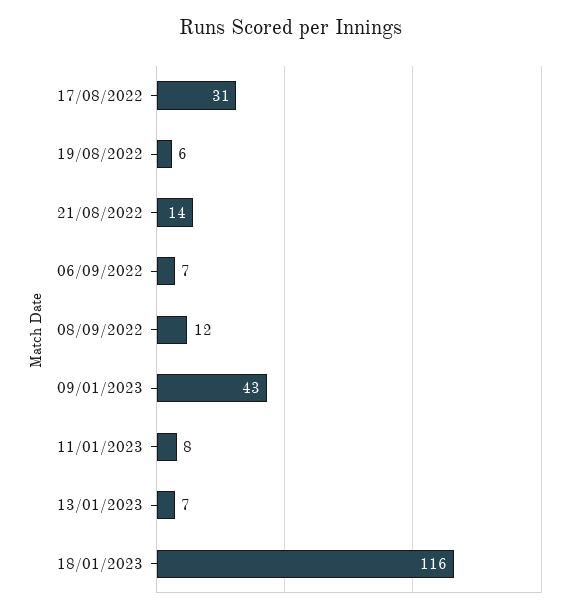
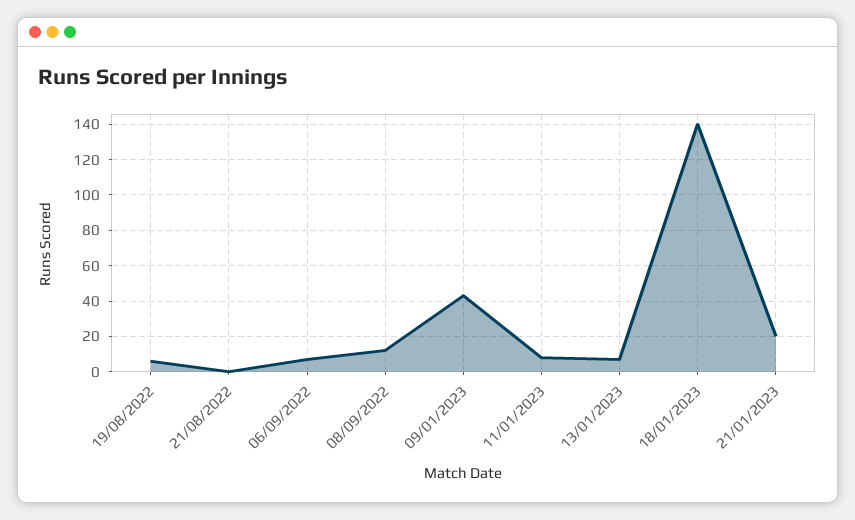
17/08/2022: 31 -> none
21/08/2022: 14 -> 0
18/01/2023: 116 -> 140
21/01/2023: none -> 20

